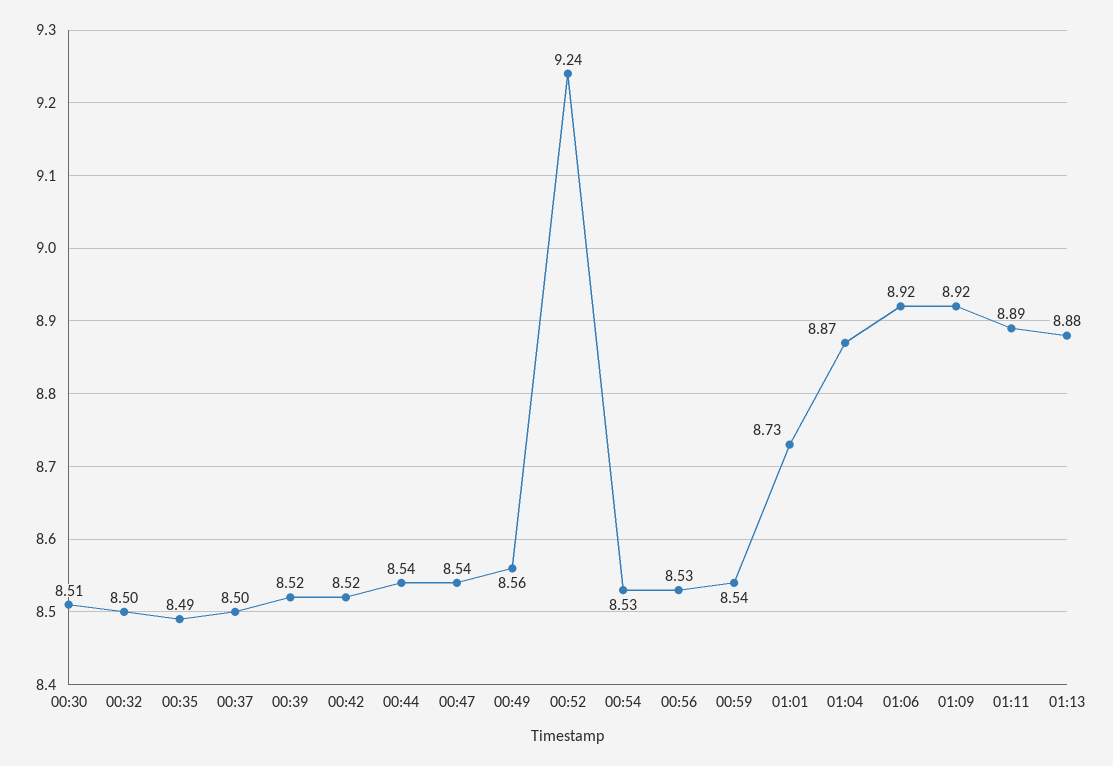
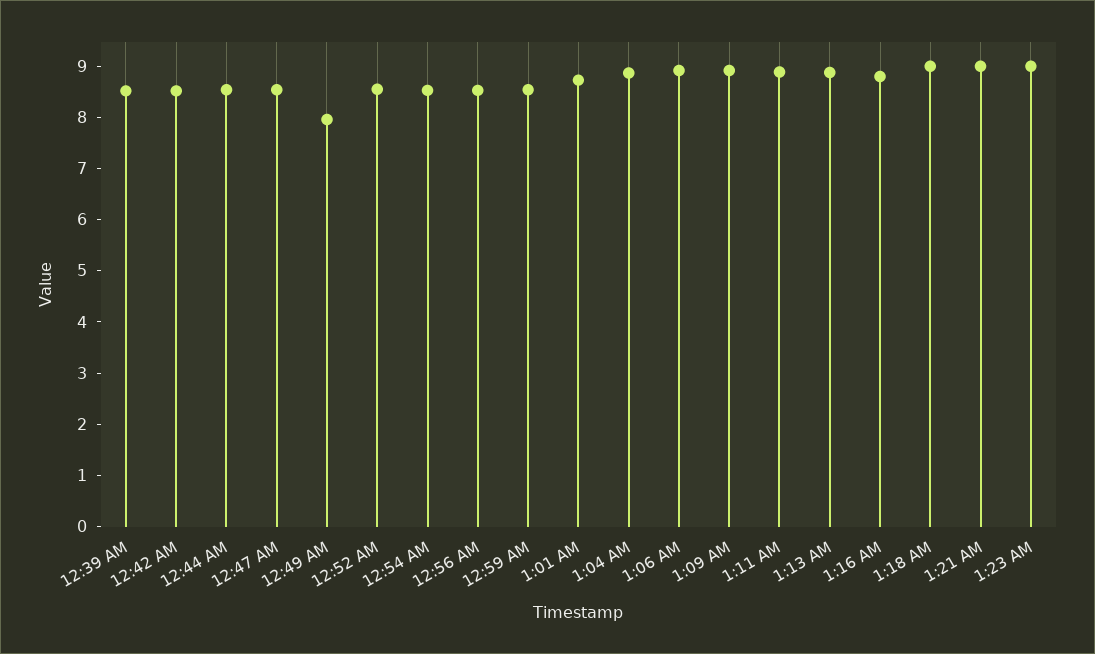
00:30: 8.51 -> none
00:32: 8.5 -> none
00:35: 8.49 -> none
00:37: 8.5 -> none
00:49: 8.56 -> 8
00:52: 9.24 -> 8.6
1:16 AM: none -> 8.8
1:18 AM: none -> 9
1:21 AM: none -> 9
1:23 AM: none -> 9

